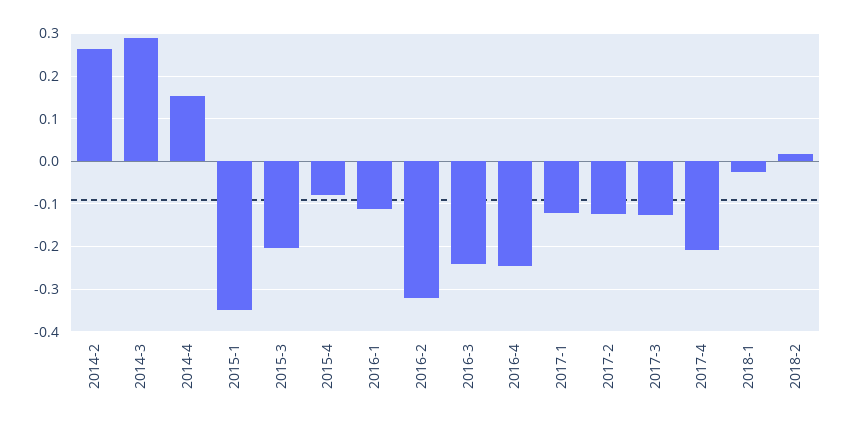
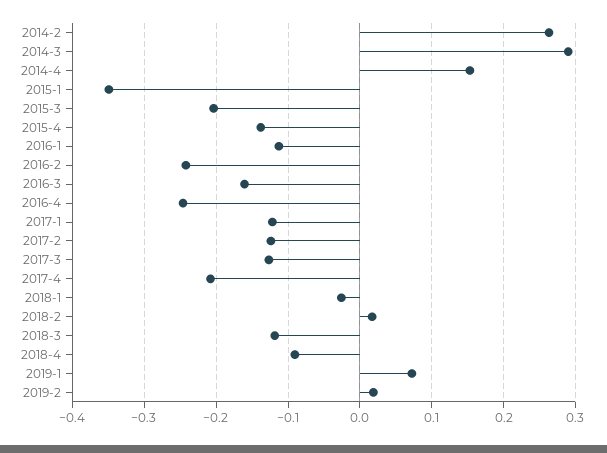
2015-4: -0.08 -> -0.14
2016-2: -0.32 -> -0.24
2016-3: -0.24 -> -0.16
2018-3: none -> -0.12
2018-4: none -> -0.09
2019-1: none -> 0.07
2019-2: none -> 0.02

